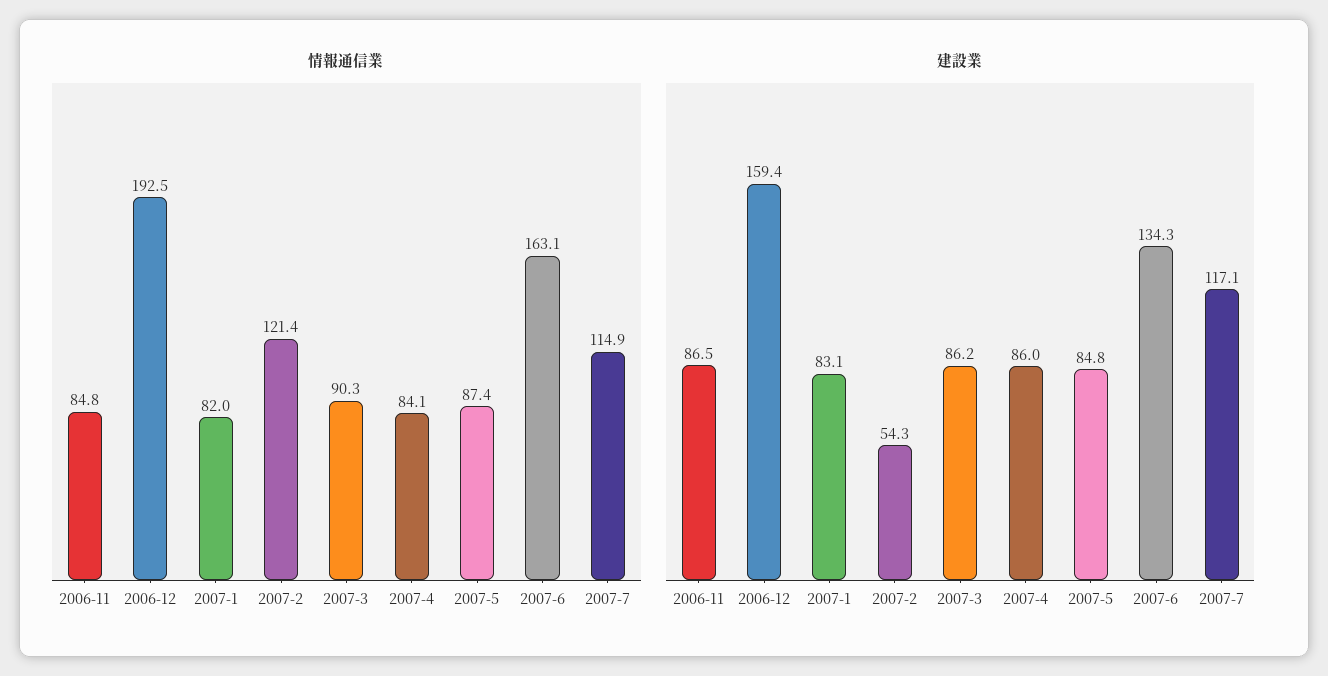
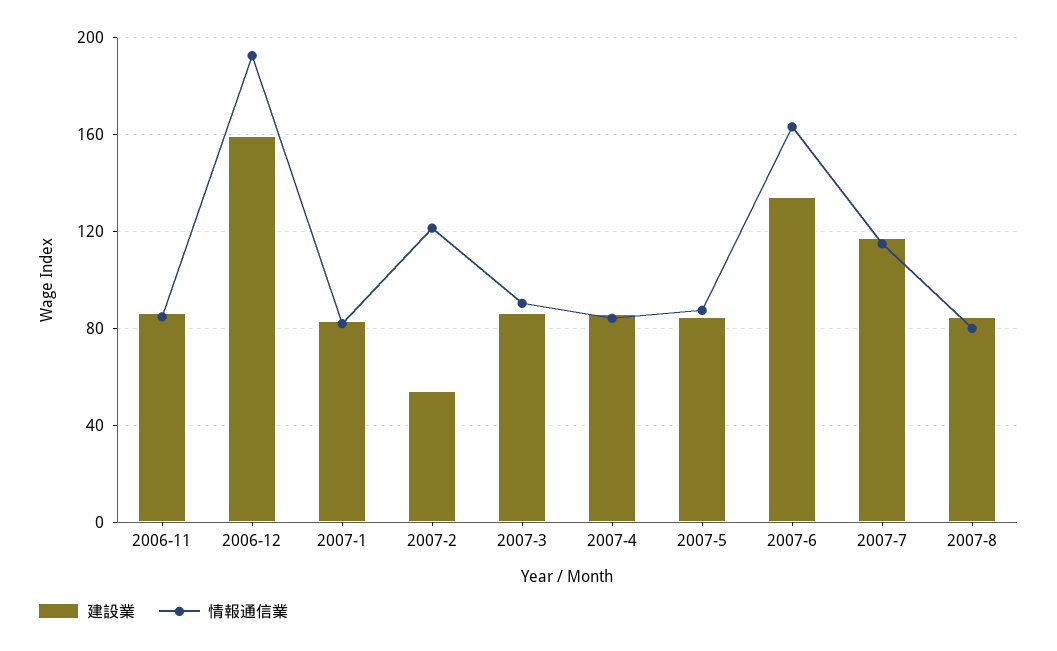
建設業, 2007-8: none -> 85
情報通信業, 2007-8: none -> 80

